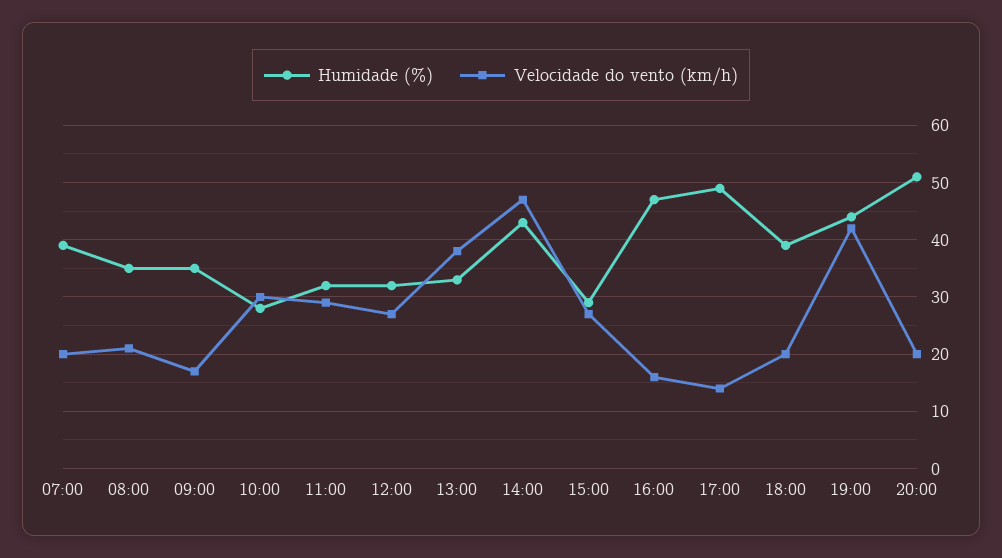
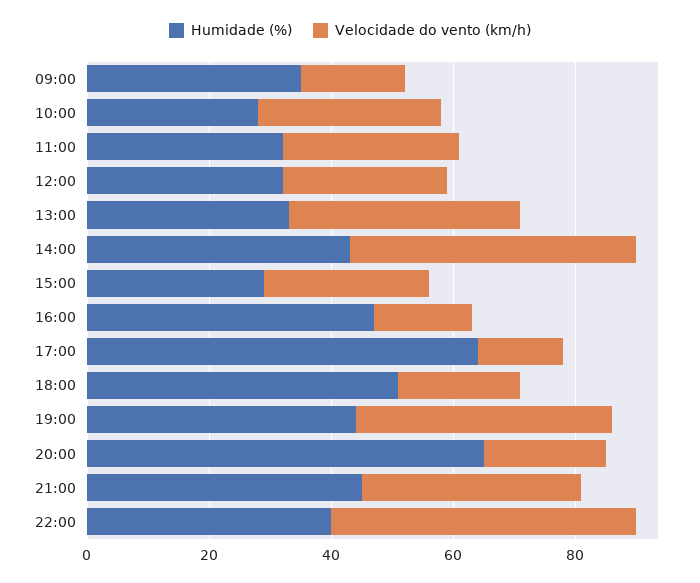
Humidade (%), 07:00: 40 -> none
Velocidade do vento (km/h), 07:00: 20 -> none
Humidade (%), 08:00: 35 -> none
Velocidade do vento (km/h), 08:00: 20 -> none
Humidade (%), 17:00: 50 -> 65
Humidade (%), 18:00: 40 -> 50
Humidade (%), 20:00: 50 -> 65
Humidade (%), 21:00: none -> 45
Velocidade do vento (km/h), 21:00: none -> 35
Humidade (%), 22:00: none -> 40
Velocidade do vento (km/h), 22:00: none -> 50

